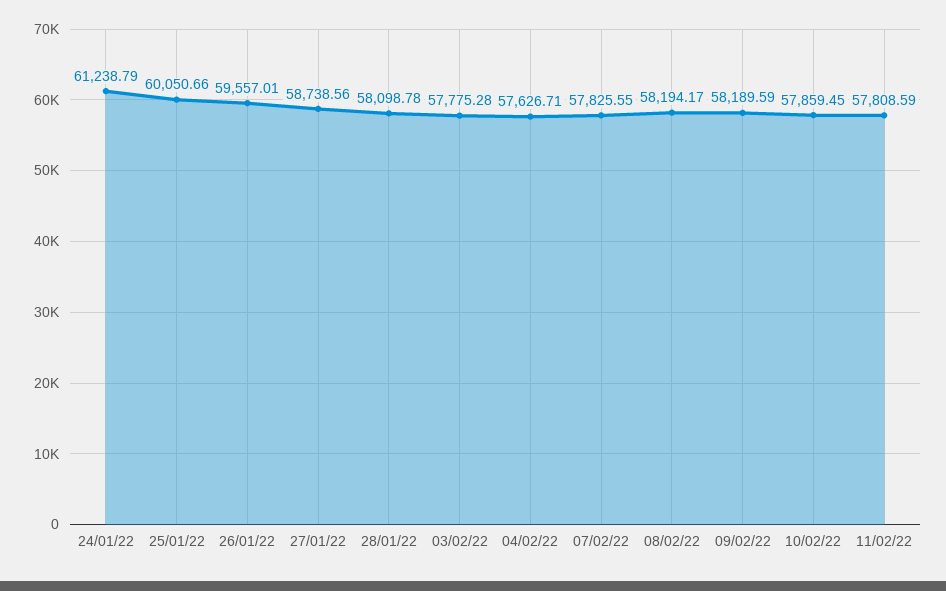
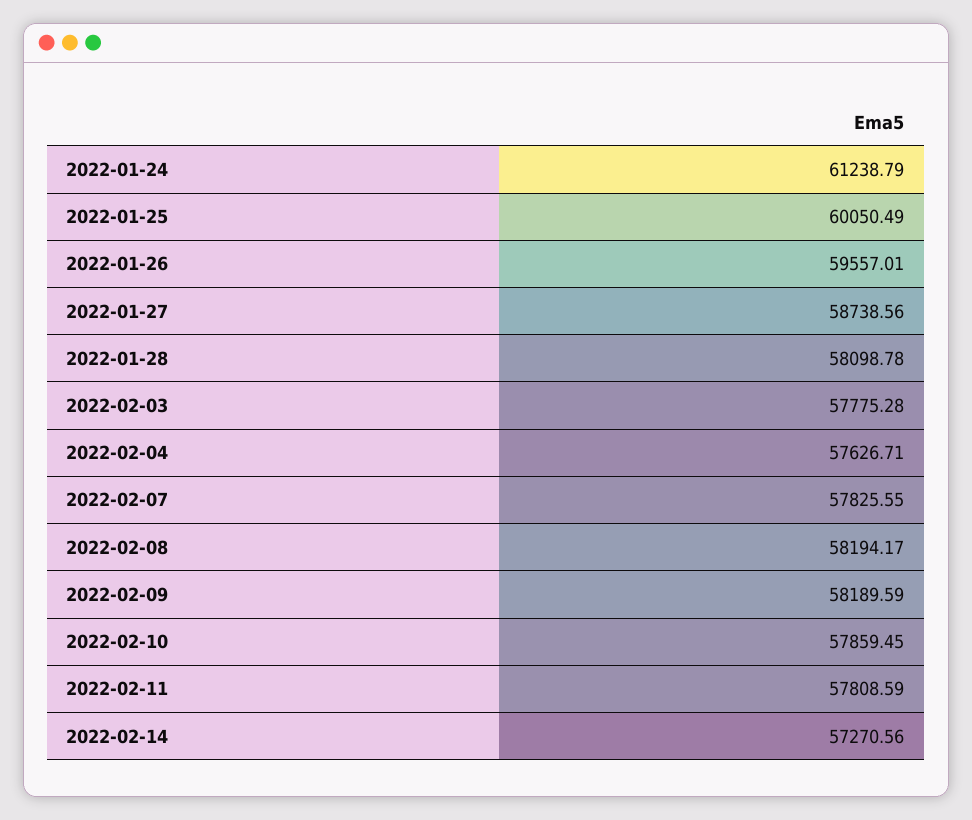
25/01/22: 60050.66 -> 60050.49
2022-02-14: none -> 57270.56

